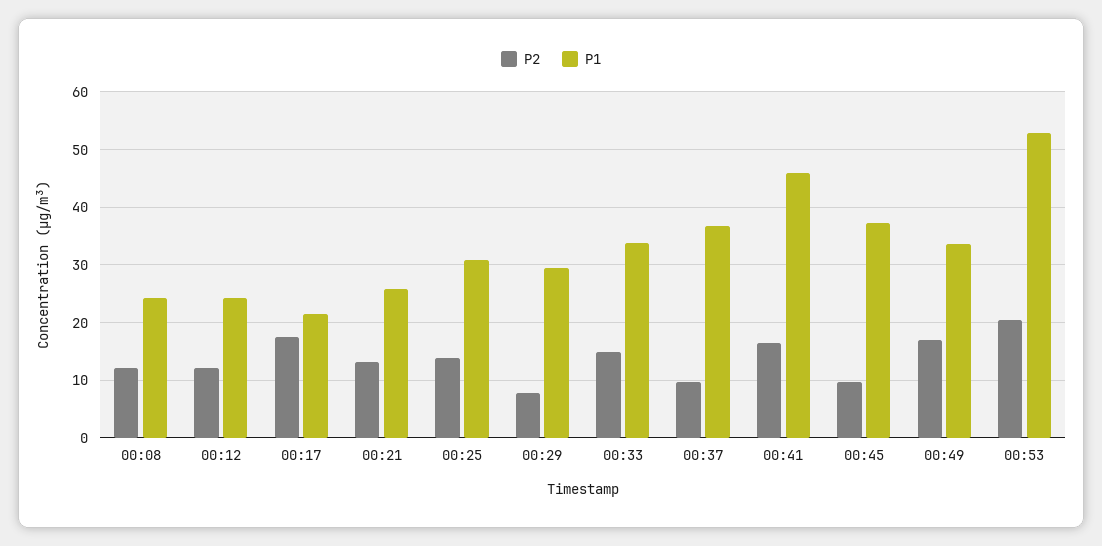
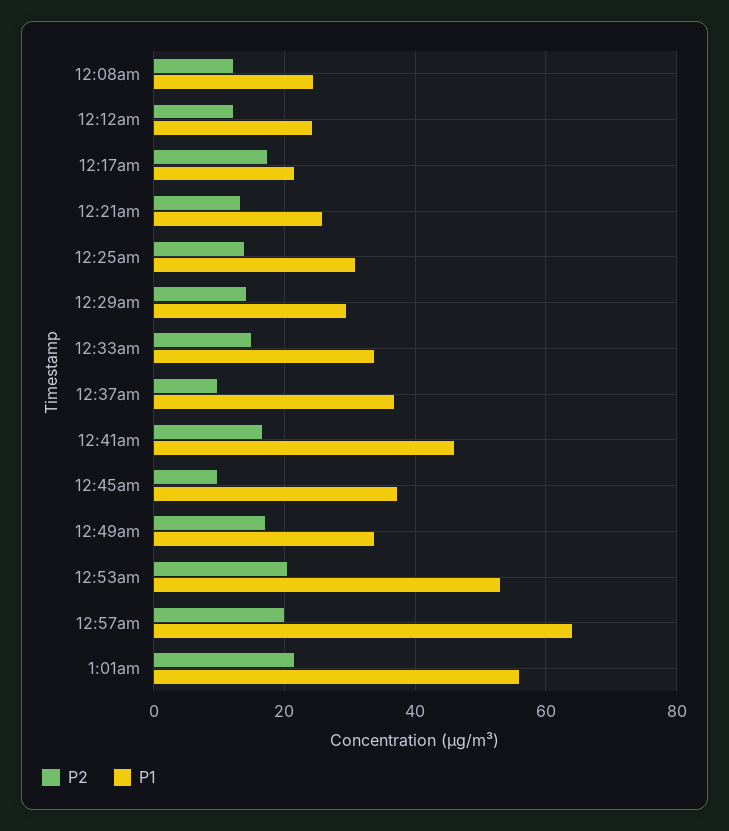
P2, 00:29: 8 -> 14
P2, 12:57am: none -> 20
P1, 12:57am: none -> 64
P2, 1:01am: none -> 22
P1, 1:01am: none -> 56

